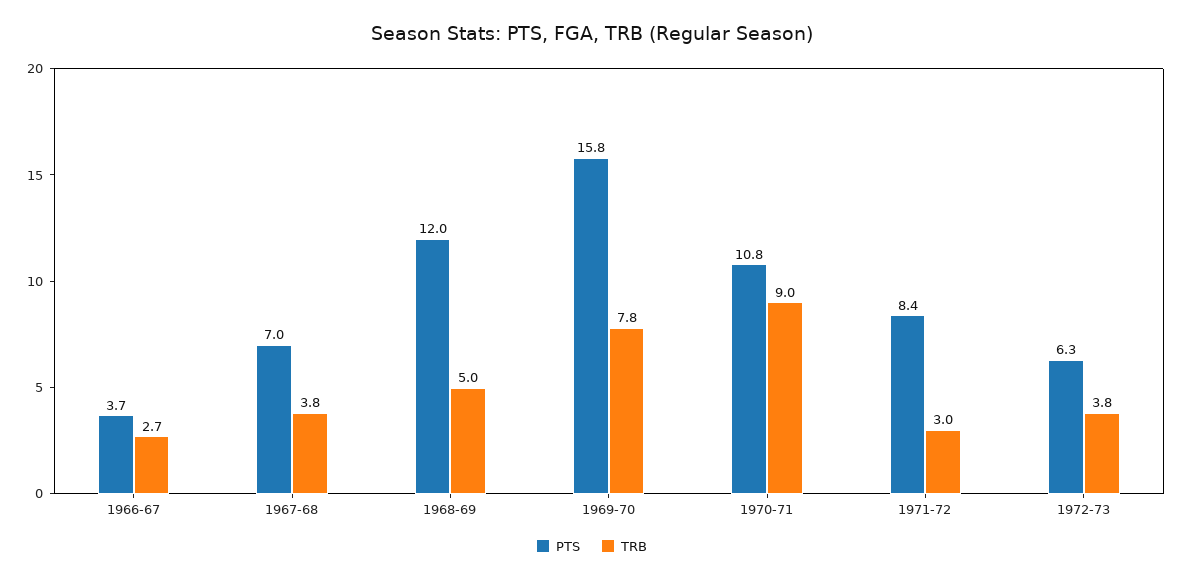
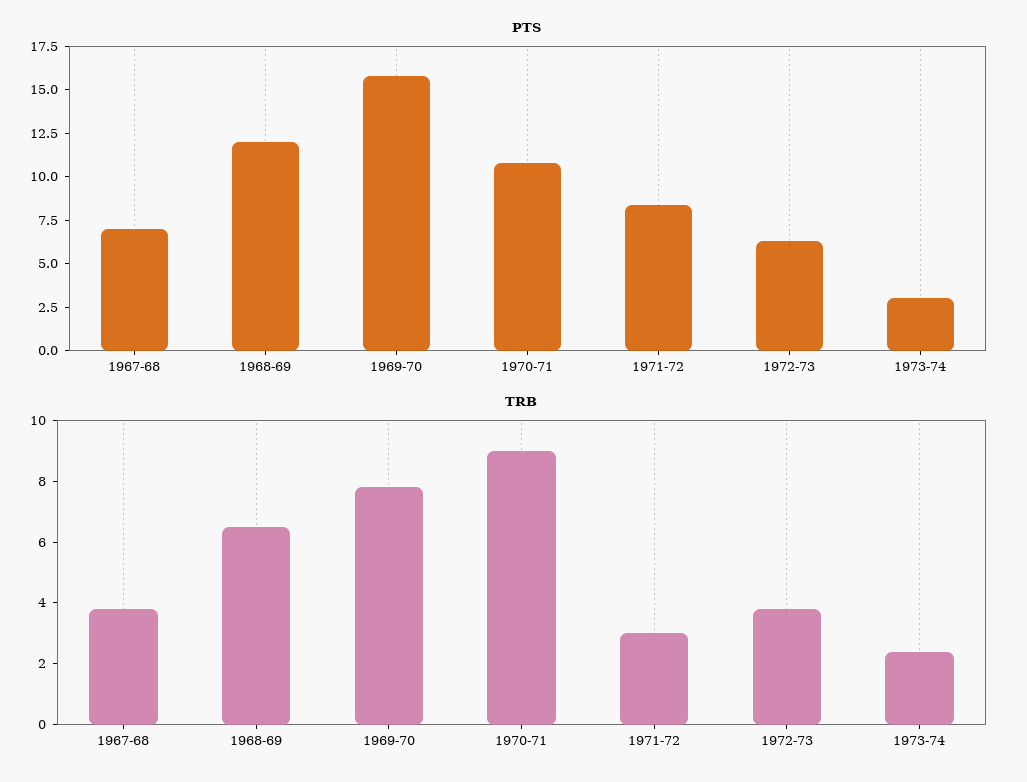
PTS, 1966-67: 3.7 -> none
TRB, 1966-67: 2.7 -> none
TRB, 1968-69: 5 -> 6.5
PTS, 1973-74: none -> 3
TRB, 1973-74: none -> 2.5

